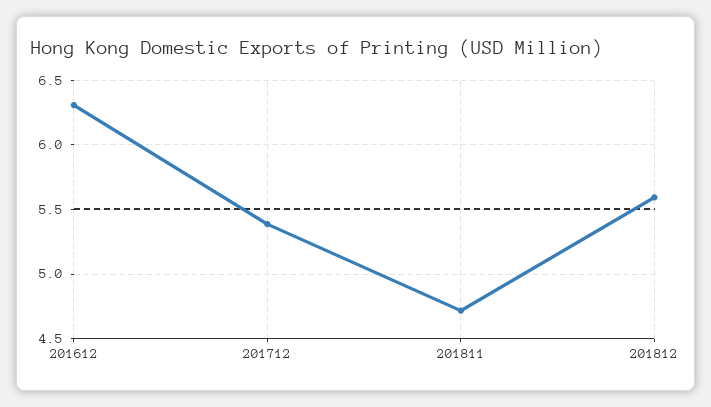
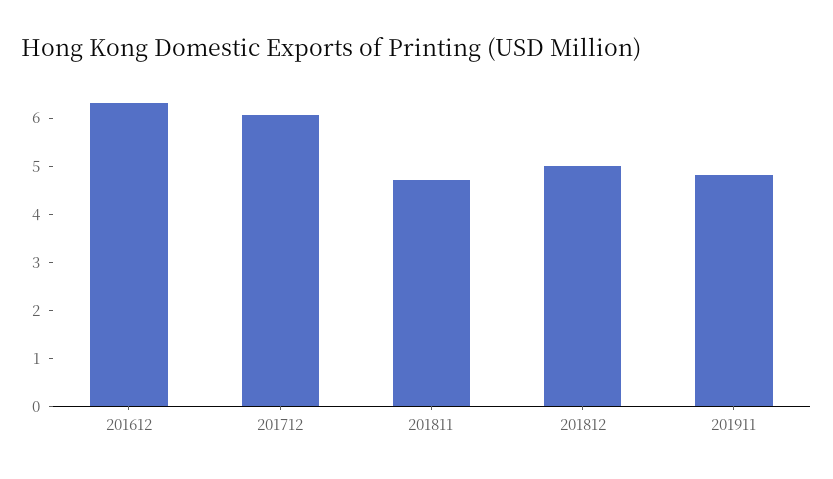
201712: 5.4 -> 6
201812: 5.6 -> 5
201911: none -> 4.8

